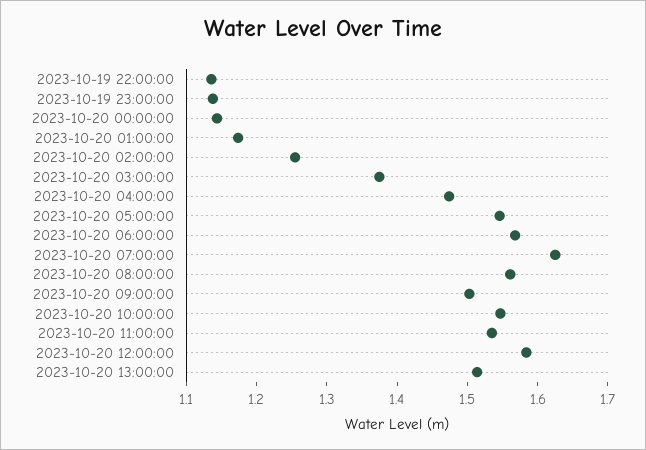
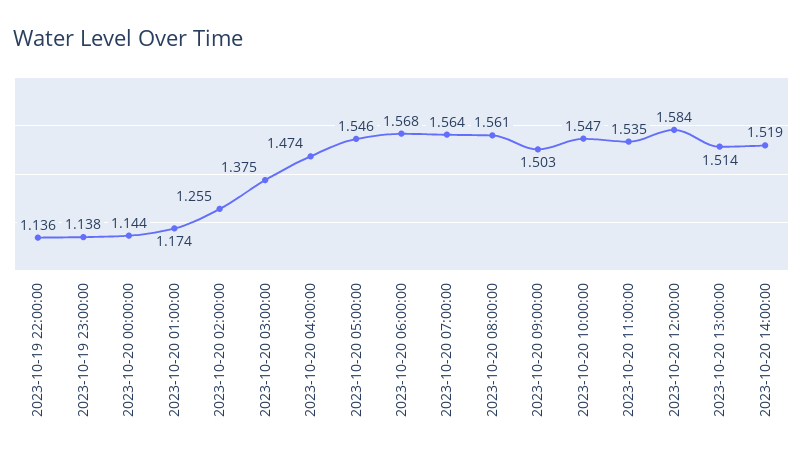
2023-10-20 07:00:00: 1.62 -> 1.564
2023-10-20 14:00:00: none -> 1.519

